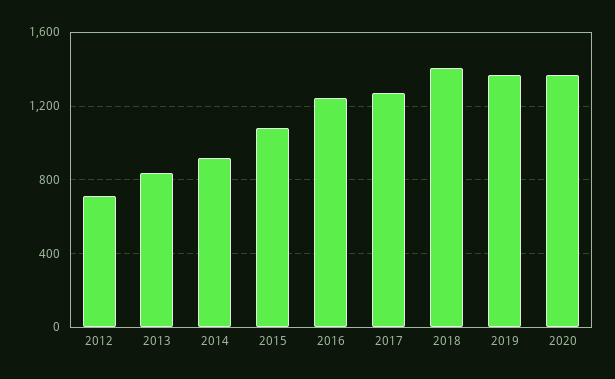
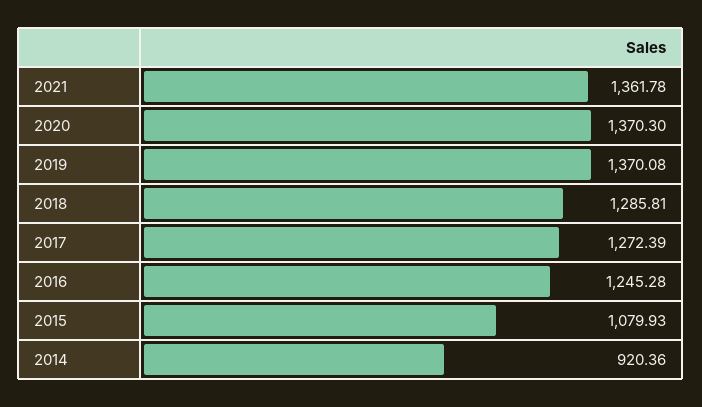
2012: 700 -> none
2013: 850 -> none
2018: 1400 -> 1285.81
2021: none -> 1361.78

